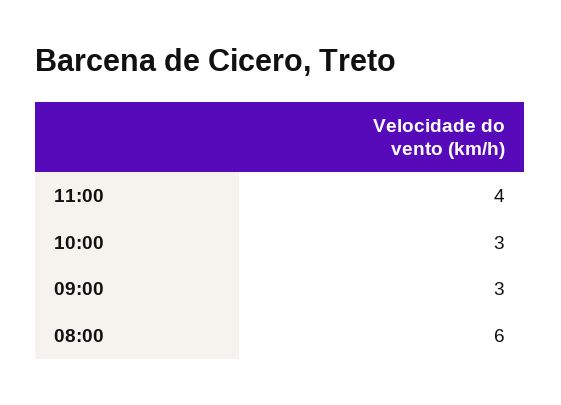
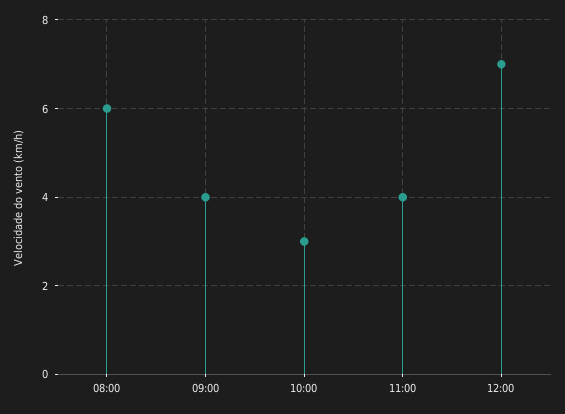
09:00: 3 -> 4
12:00: none -> 7

